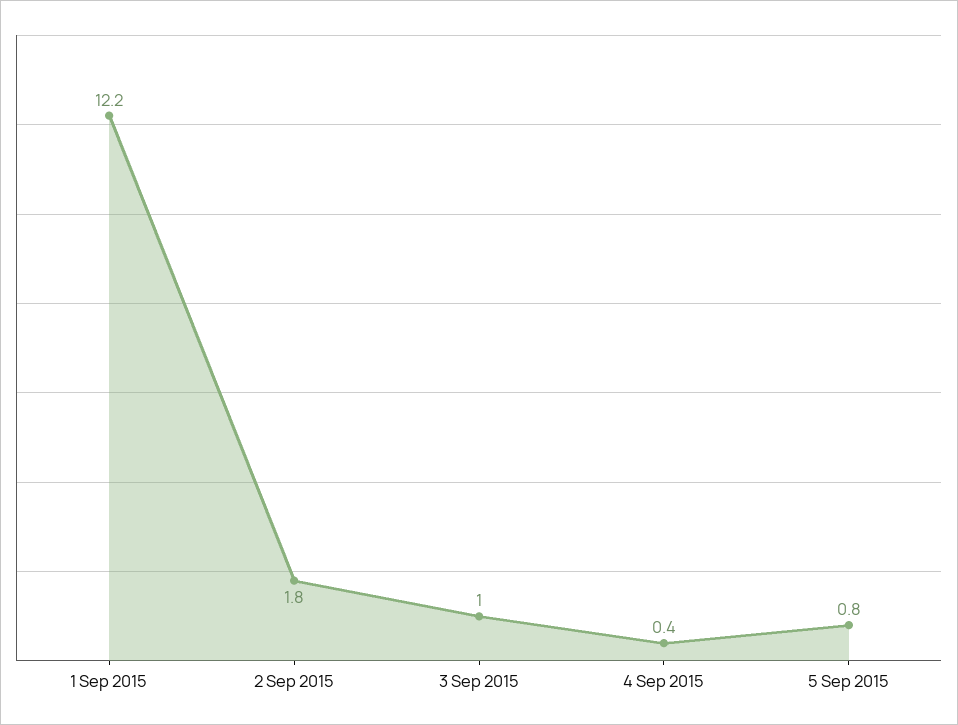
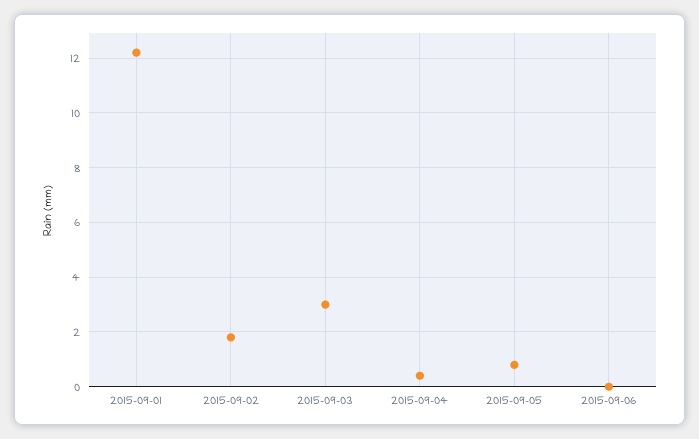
3 Sep 2015: 1 -> 3
2015-09-06: none -> 0

